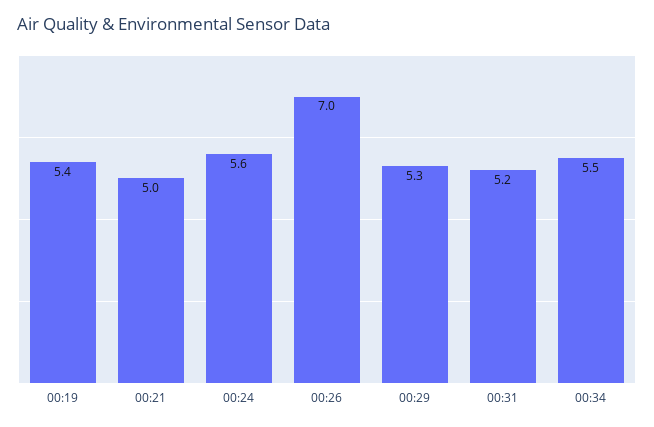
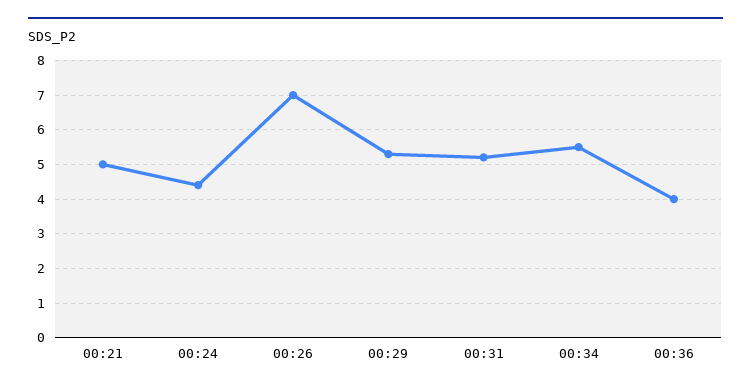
00:19: 5.4 -> none
00:24: 5.6 -> 4.5
00:36: none -> 4

